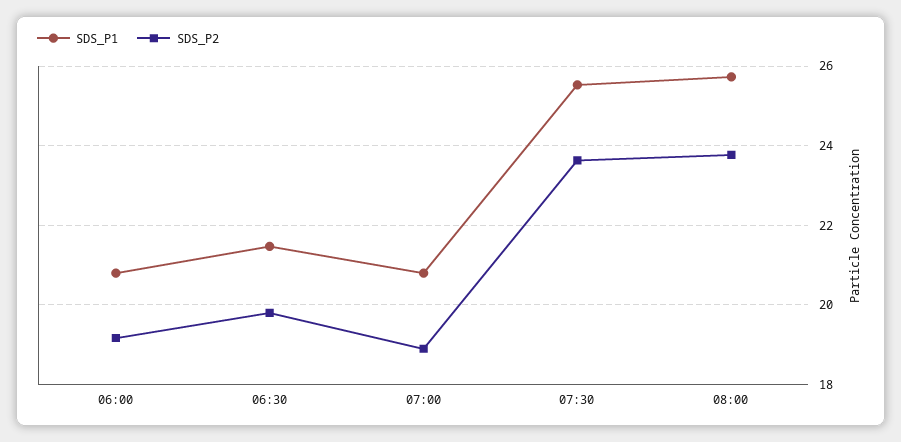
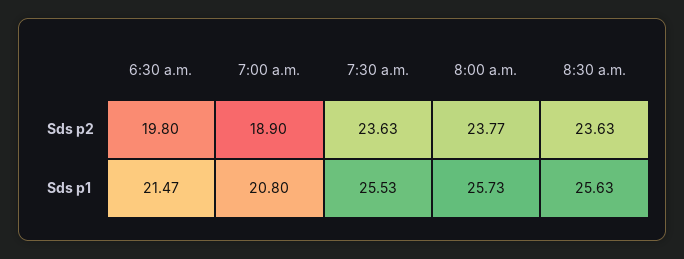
SDS_P1, 06:00: 20.8 -> none
SDS_P2, 06:00: 19.2 -> none
SDS_P2, 8:30 a.m.: none -> 23.63
SDS_P1, 8:30 a.m.: none -> 25.63

